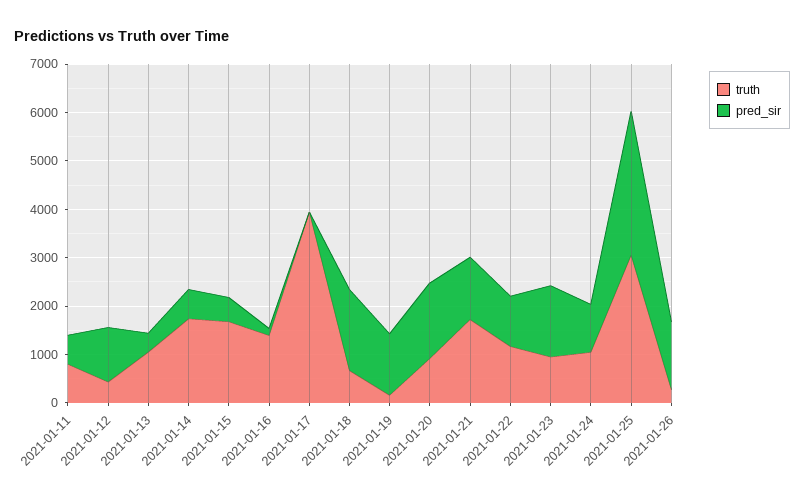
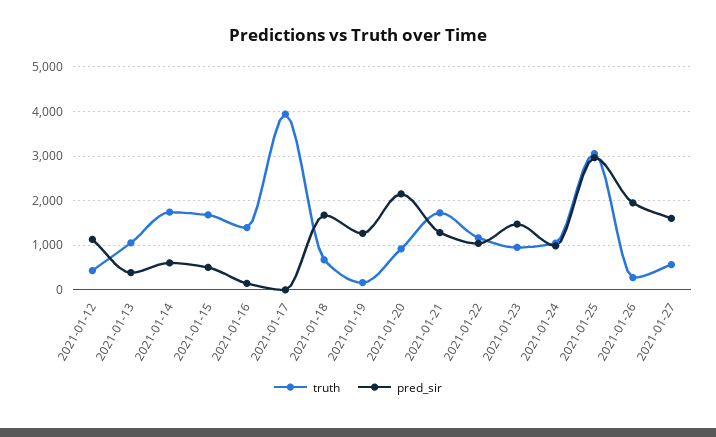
truth, 2021-01-11: 800 -> none
pred_sir, 2021-01-11: 600 -> none
pred_sir, 2021-01-20: 1600 -> 2200
pred_sir, 2021-01-26: 1400 -> 2000
truth, 2021-01-27: none -> 600
pred_sir, 2021-01-27: none -> 1600

